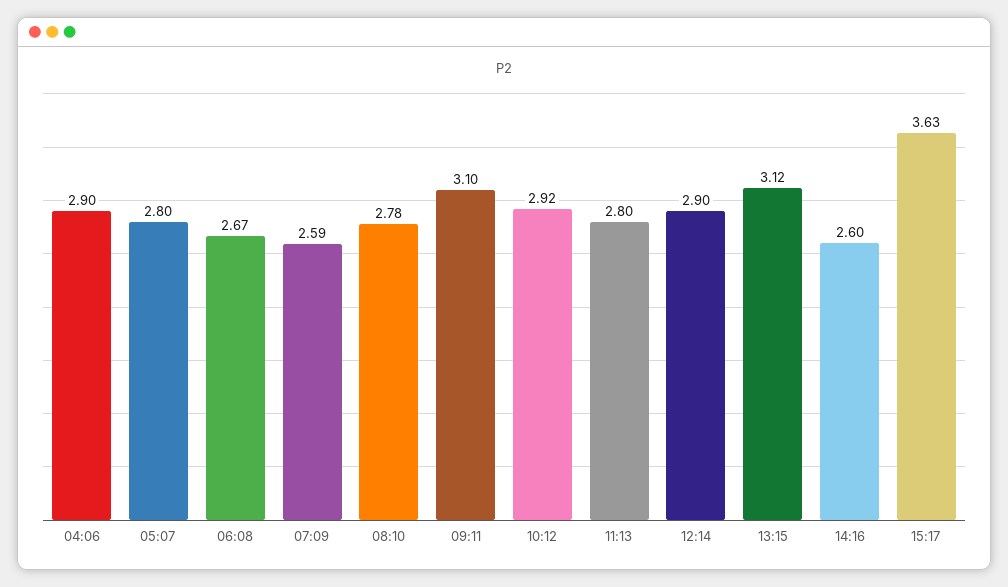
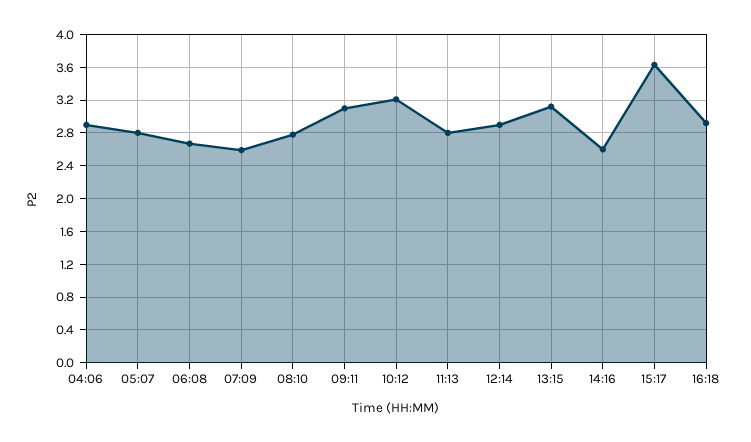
10:12: 2.92 -> 3.2
16:18: none -> 2.9

